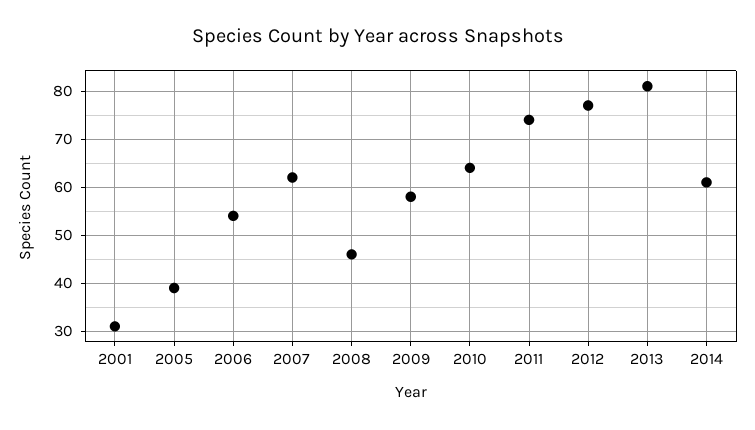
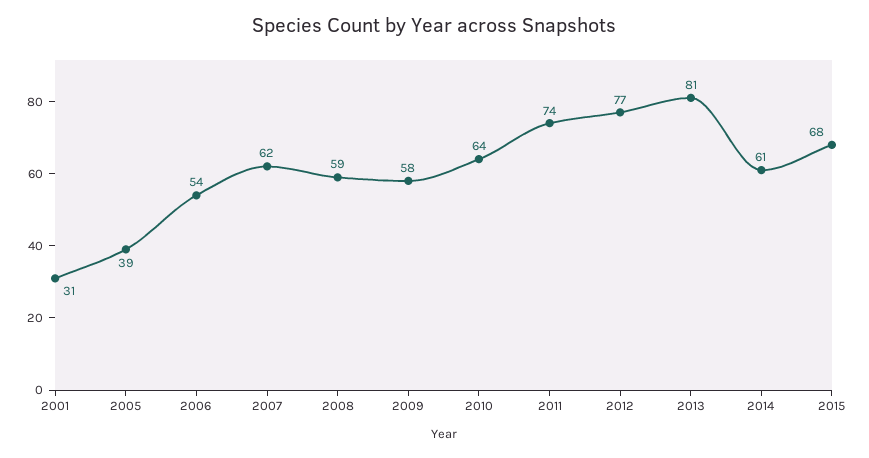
2008: 45 -> 59
2015: none -> 68

